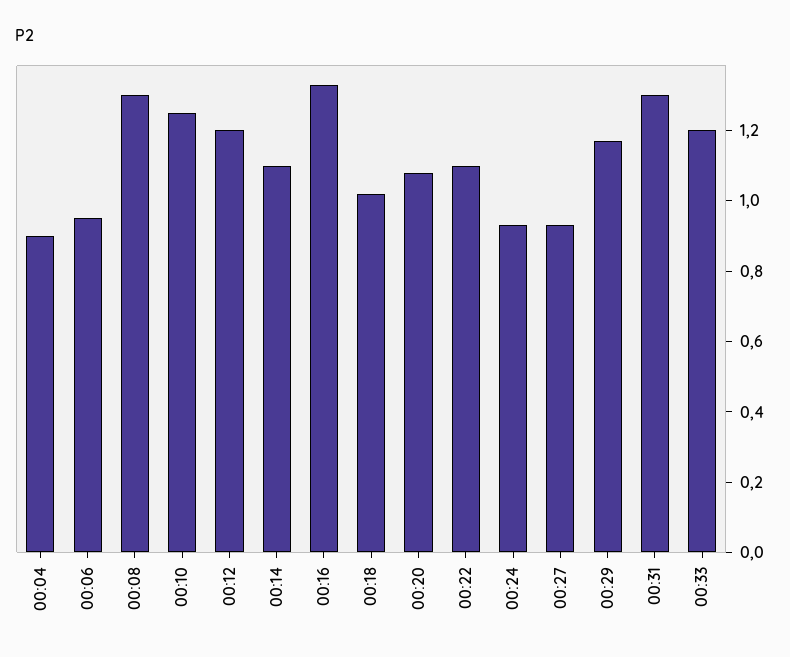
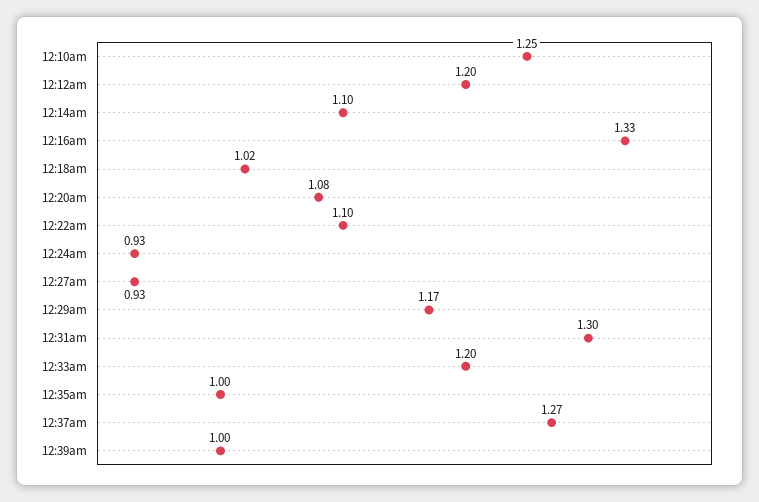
00:04: 0.9 -> none
00:06: 0.95 -> none
00:08: 1.3 -> none
12:35am: none -> 1
12:37am: none -> 1.27
12:39am: none -> 1

